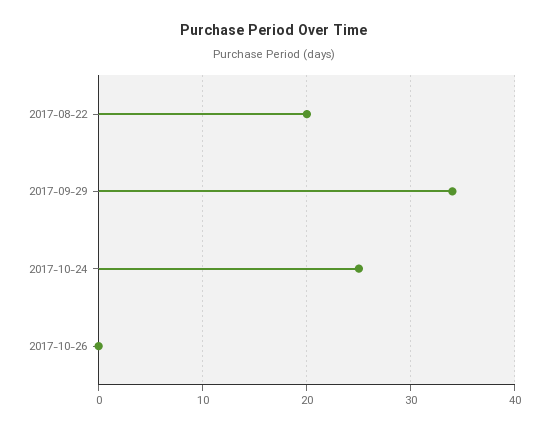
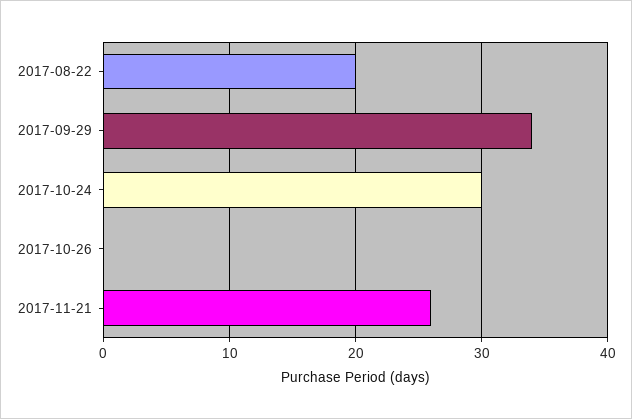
2017-10-24: 25 -> 30
2017-11-21: none -> 26

